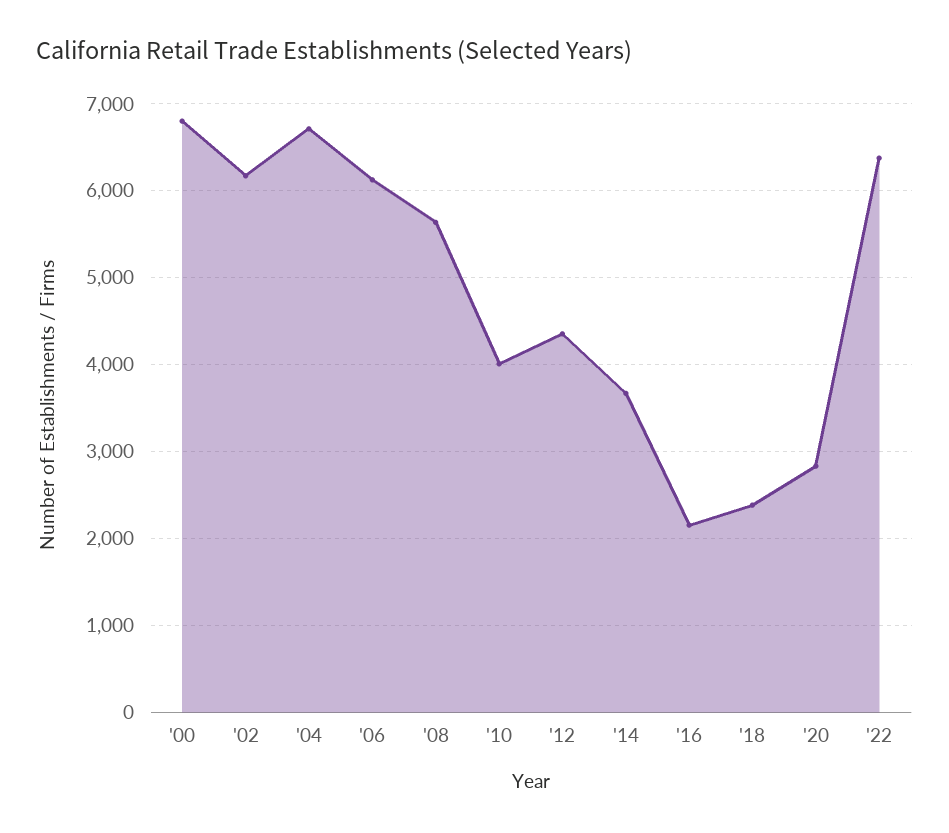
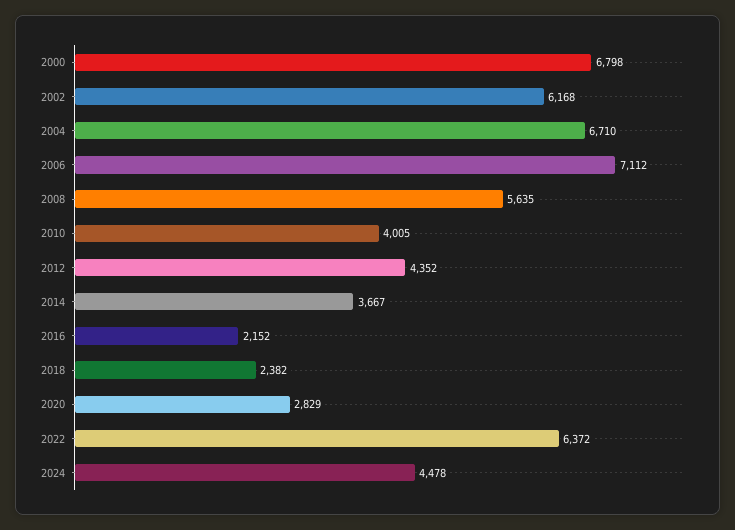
'06: 6100 -> 7112
2024: none -> 4478

